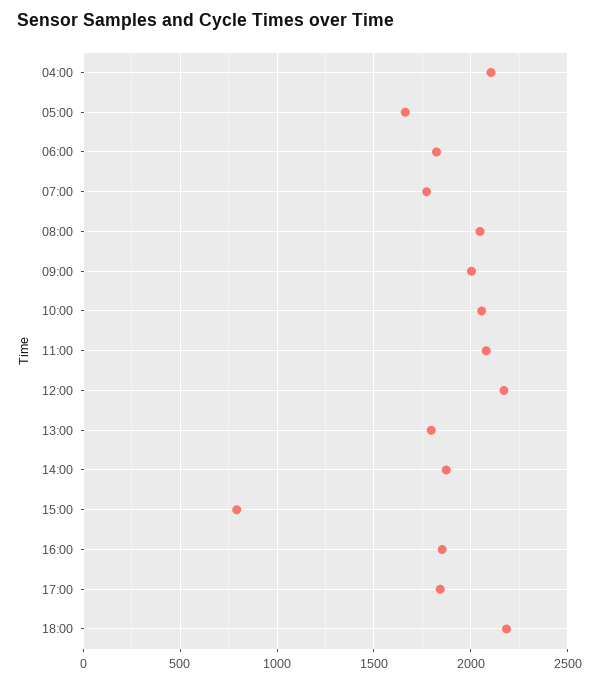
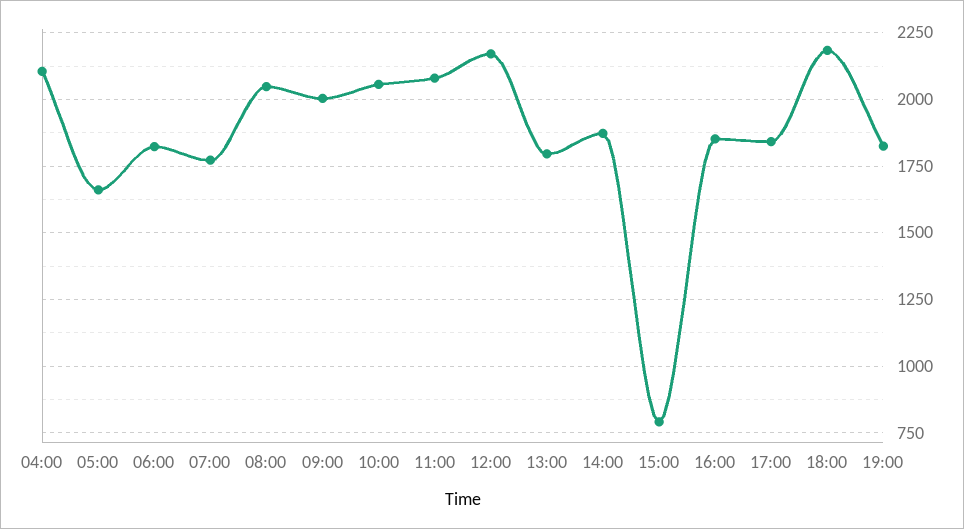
19:00: none -> 1825

